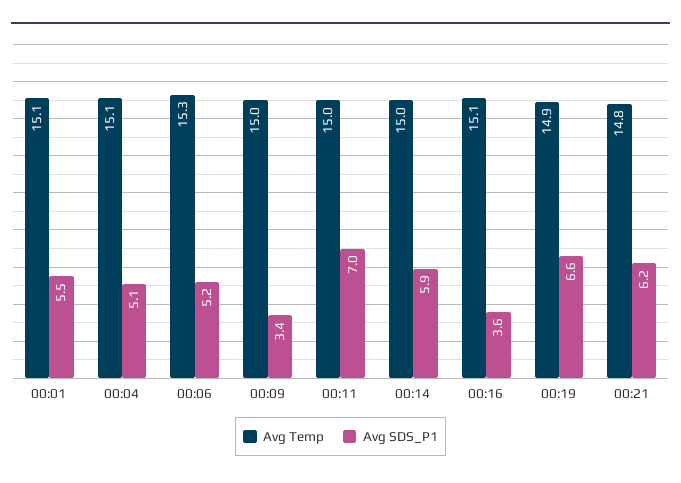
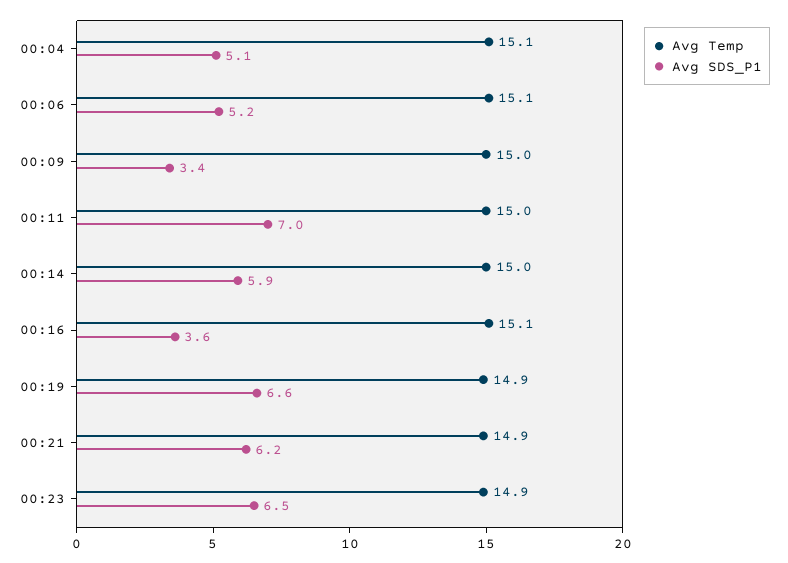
Avg Temp, 00:01: 15.1 -> none
Avg SDS_P1, 00:01: 5.5 -> none
Avg Temp, 00:06: 15.3 -> 15.1
Avg Temp, 00:21: 14.8 -> 14.9
Avg Temp, 00:23: none -> 14.9
Avg SDS_P1, 00:23: none -> 6.5

